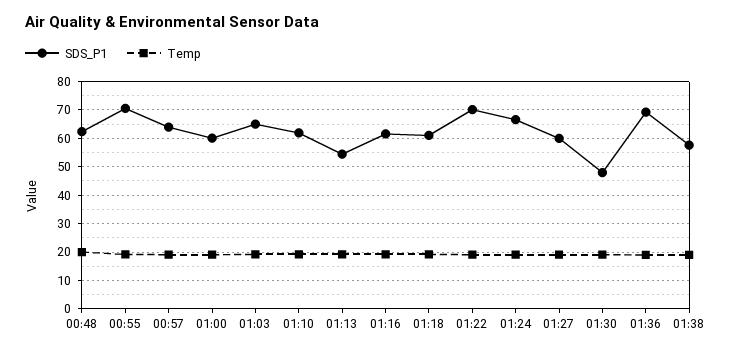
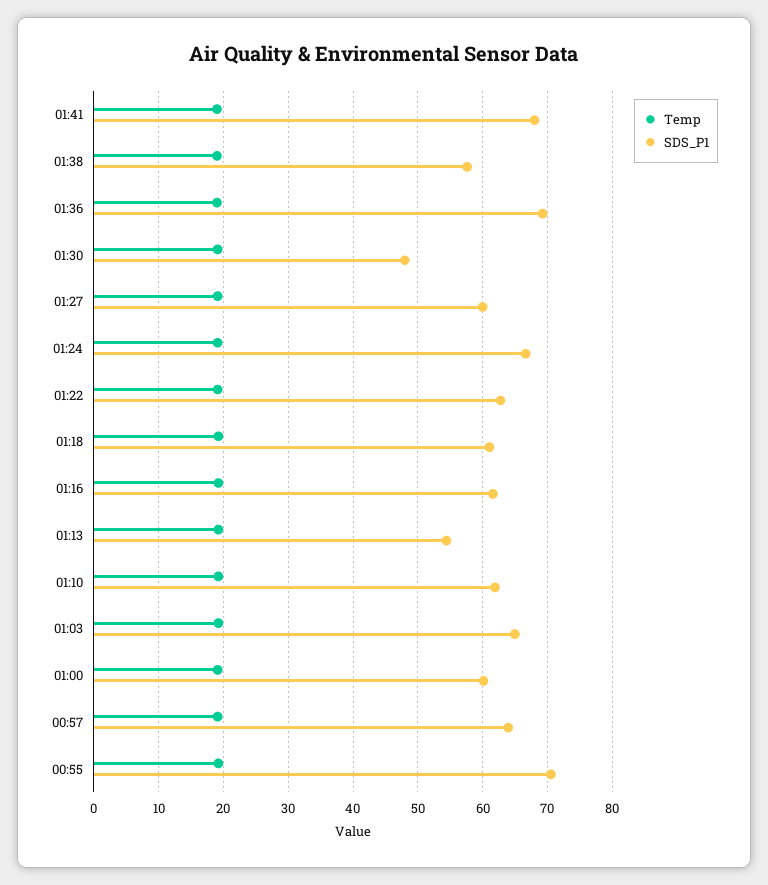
SDS_P1, 00:48: 62.5 -> none
Temp, 00:48: 20 -> none
SDS_P1, 01:22: 70 -> 63
Temp, 01:41: none -> 19
SDS_P1, 01:41: none -> 68

